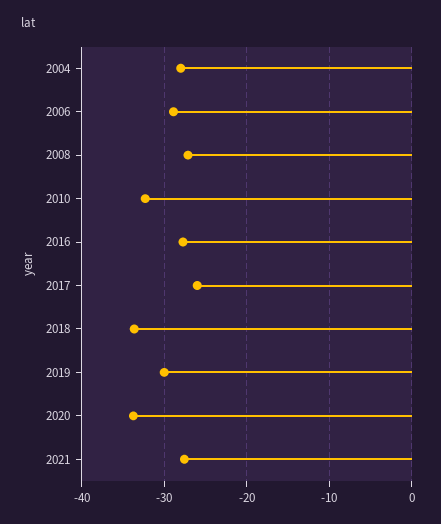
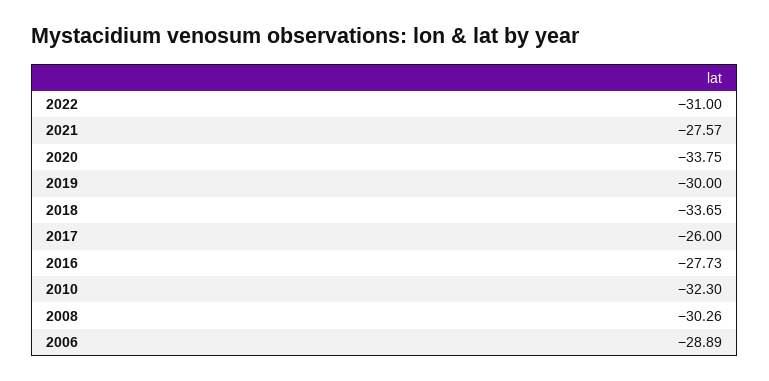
2004: -28 -> none
2008: -27 -> -30.26
2022: none -> -31

